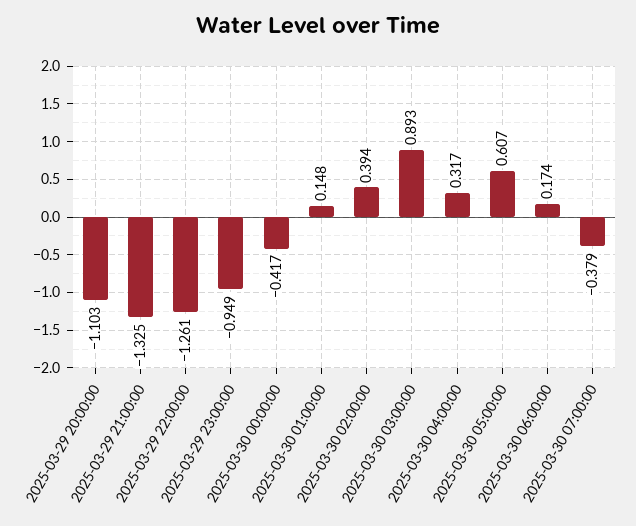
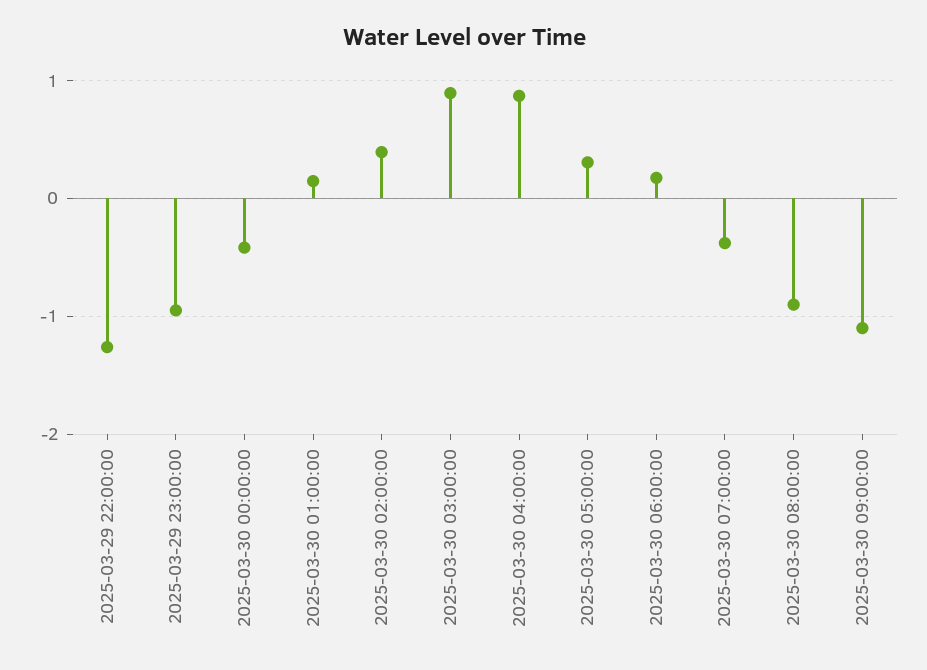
2025-03-29 20:00:00: -1.103 -> none
2025-03-29 21:00:00: -1.325 -> none
2025-03-30 04:00:00: 0.317 -> 0.9
2025-03-30 05:00:00: 0.607 -> 0.3
2025-03-30 08:00:00: none -> -0.9
2025-03-30 09:00:00: none -> -1.1

